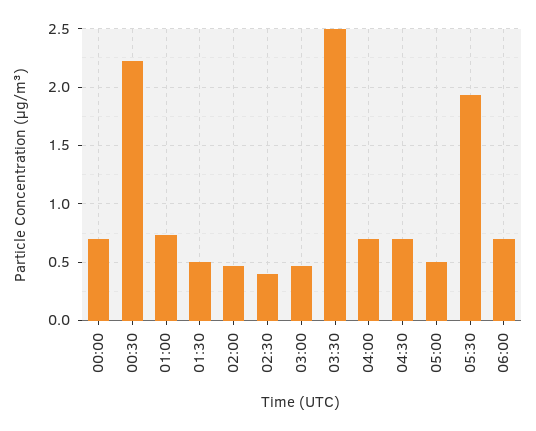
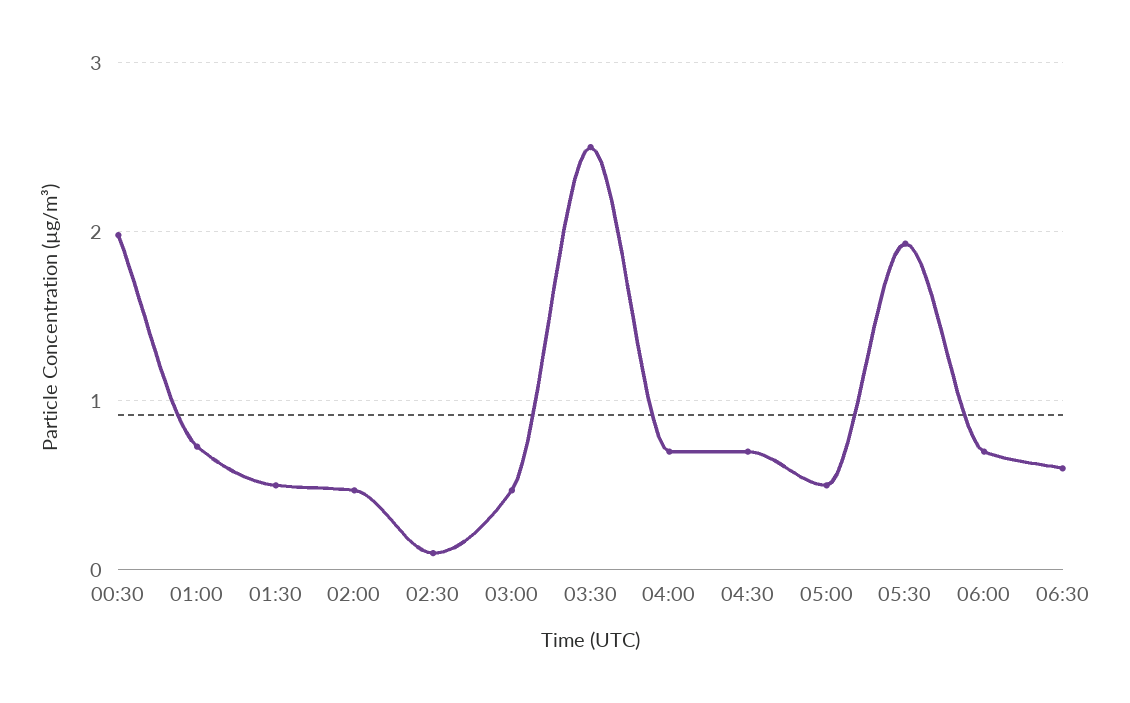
00:00: 0.7 -> none
00:30: 2.2 -> 2
02:30: 0.4 -> 0.1
06:30: none -> 0.6

